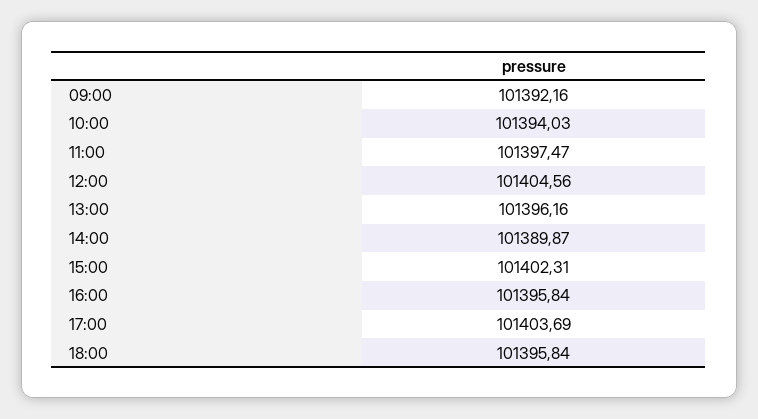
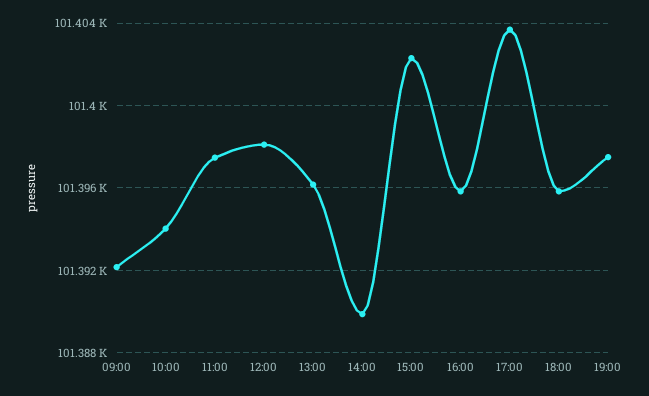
12:00: 101404.56 -> 101398
19:00: none -> 101397.5

